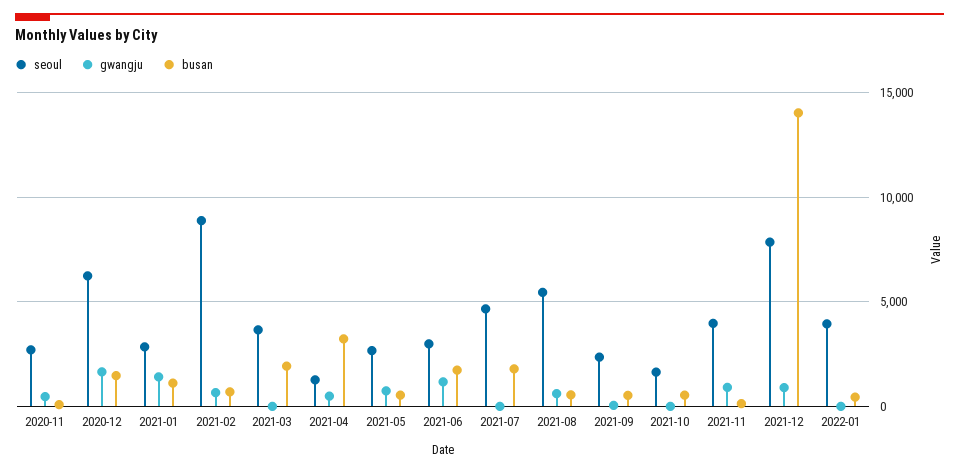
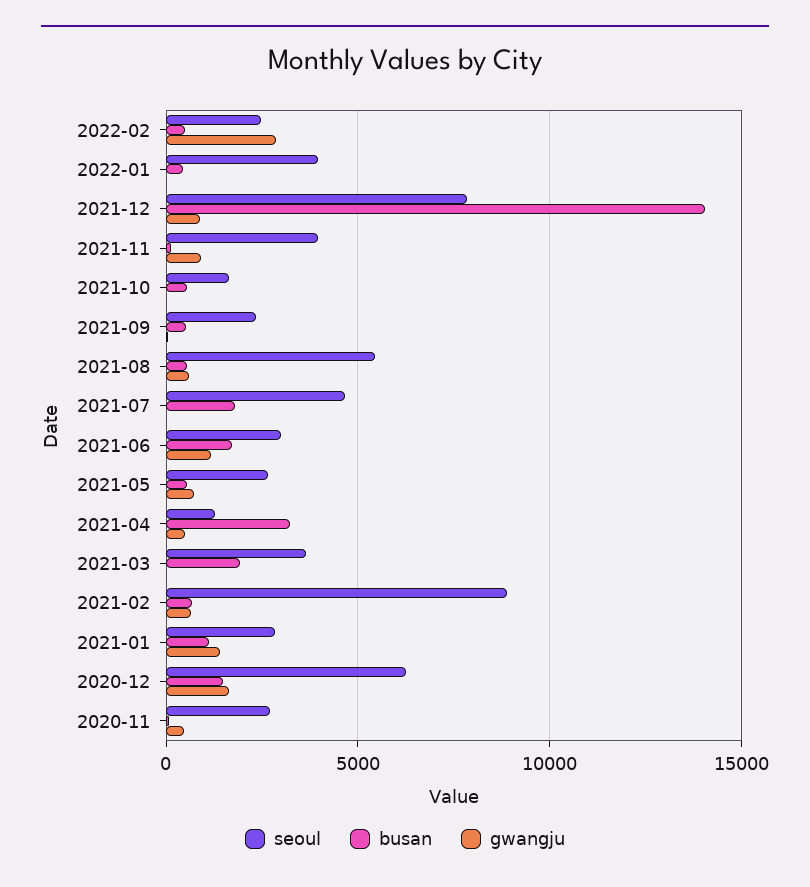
seoul, 2022-02: none -> 2500
busan, 2022-02: none -> 500
gwangju, 2022-02: none -> 3000

